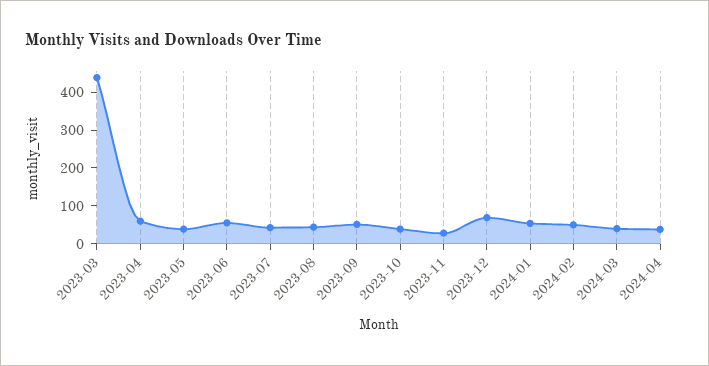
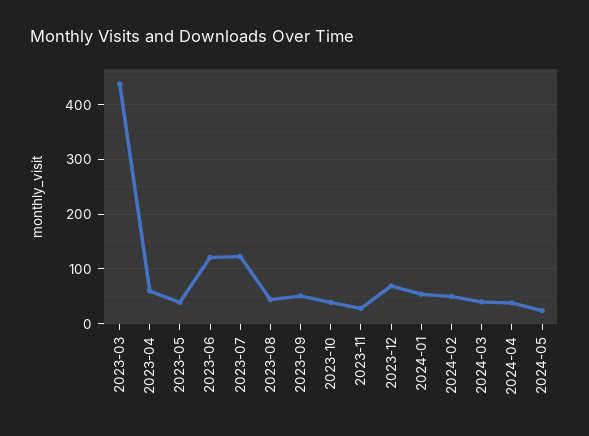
2023-06: 50 -> 120
2023-07: 50 -> 120
2024-05: none -> 20

